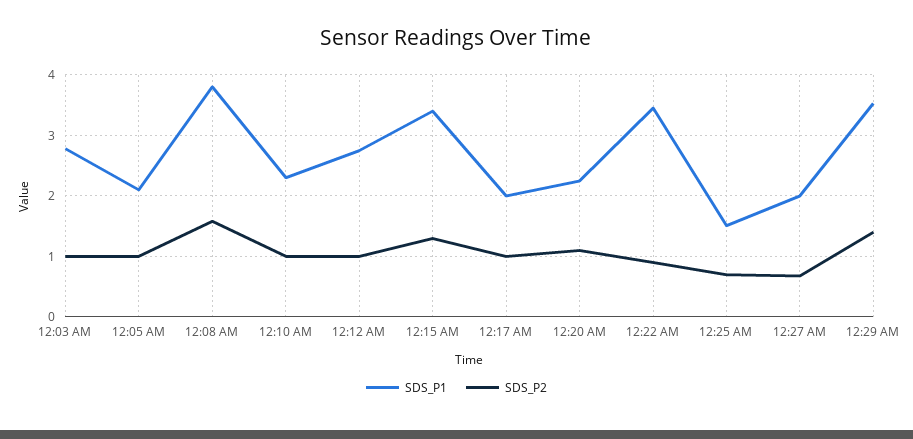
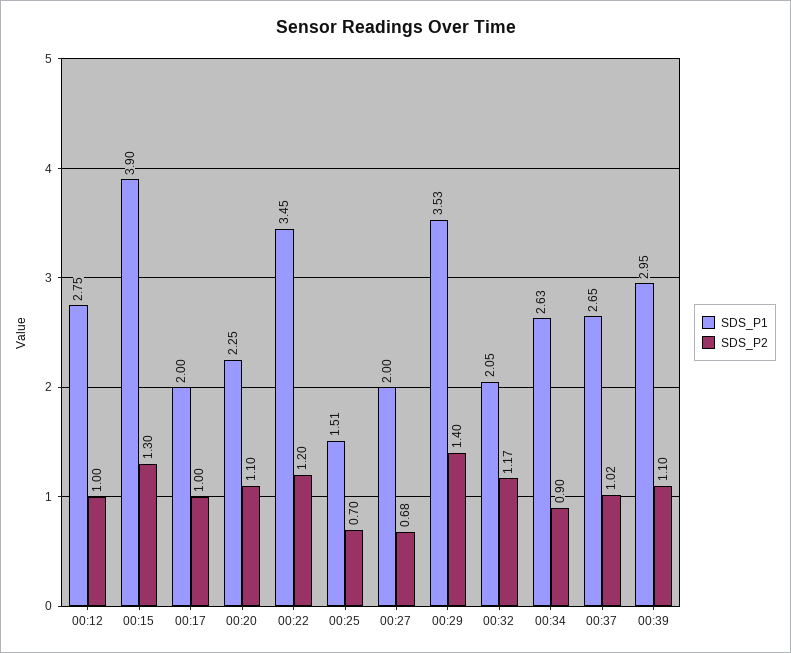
SDS_P1, 12:03 AM: 2.8 -> none
SDS_P2, 12:03 AM: 1 -> none
SDS_P1, 12:05 AM: 2.1 -> none
SDS_P2, 12:05 AM: 1 -> none
SDS_P1, 12:08 AM: 3.8 -> none
SDS_P2, 12:08 AM: 1.6 -> none
SDS_P1, 12:10 AM: 2.3 -> none
SDS_P2, 12:10 AM: 1 -> none
SDS_P1, 12:15 AM: 3.4 -> 3.9
SDS_P2, 12:22 AM: 0.9 -> 1.2
SDS_P1, 00:32: none -> 2.05
SDS_P2, 00:32: none -> 1.17
SDS_P1, 00:34: none -> 2.63
SDS_P2, 00:34: none -> 0.9
SDS_P1, 00:37: none -> 2.65
SDS_P2, 00:37: none -> 1.02
SDS_P1, 00:39: none -> 2.95
SDS_P2, 00:39: none -> 1.1

